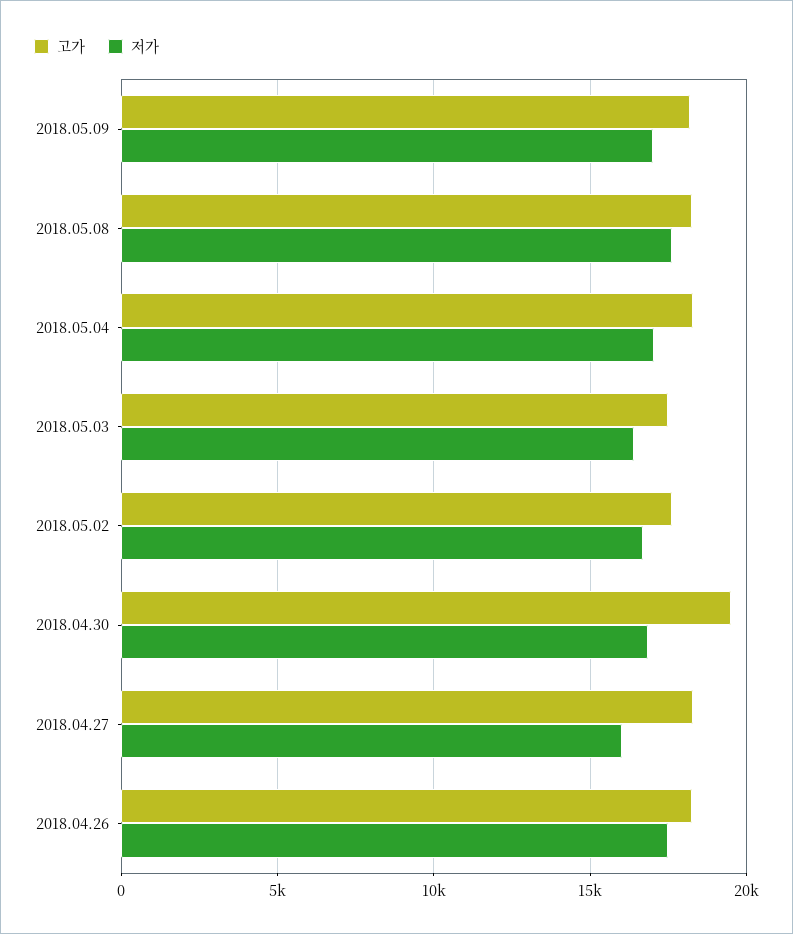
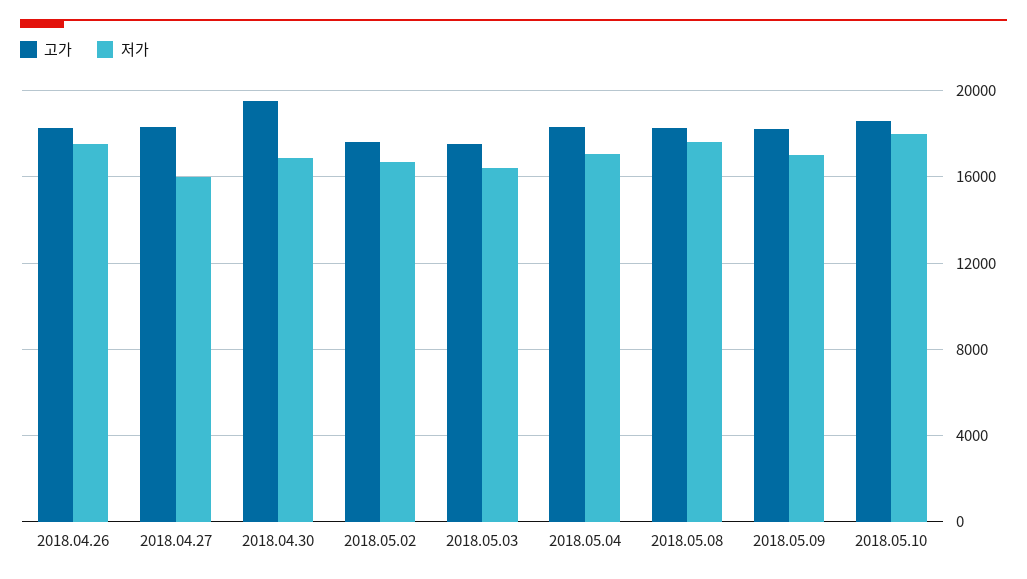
고가, 2018.05.10: none -> 18500
저가, 2018.05.10: none -> 18000

